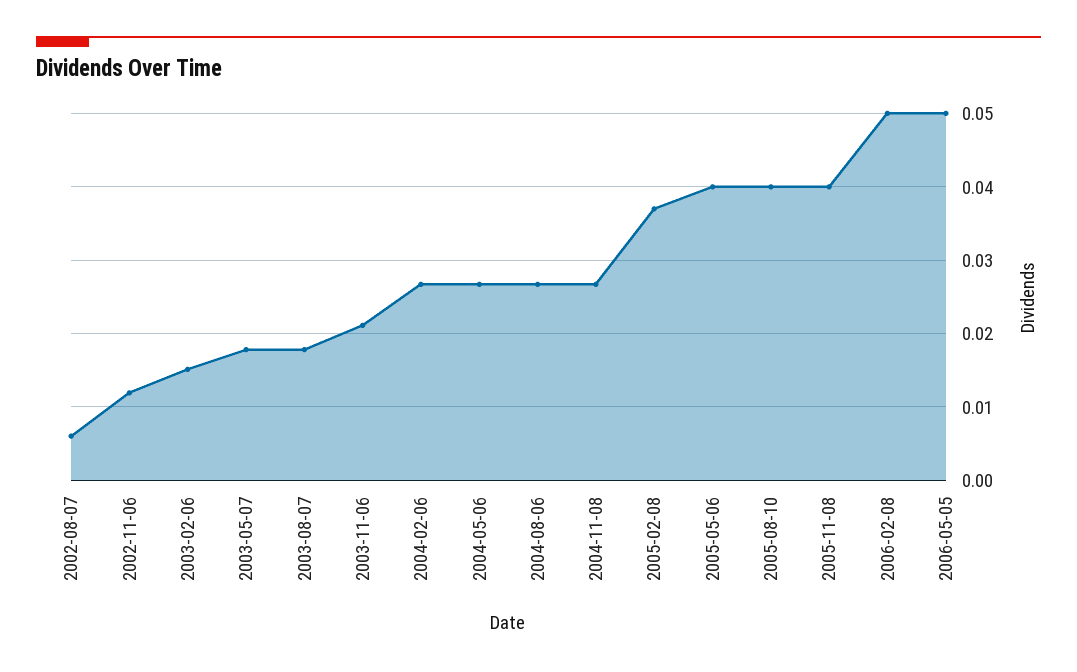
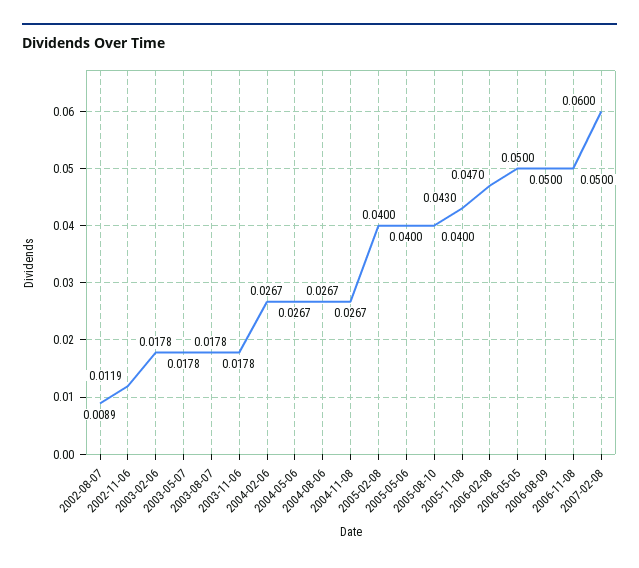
2002-08-07: 0.006 -> 0.0089
2003-02-06: 0.015 -> 0.0178
2003-11-06: 0.021 -> 0.0178
2005-02-08: 0.037 -> 0.04
2005-11-08: 0.04 -> 0.043
2006-02-08: 0.05 -> 0.047
2006-08-09: none -> 0.05
2006-11-08: none -> 0.05
2007-02-08: none -> 0.06

